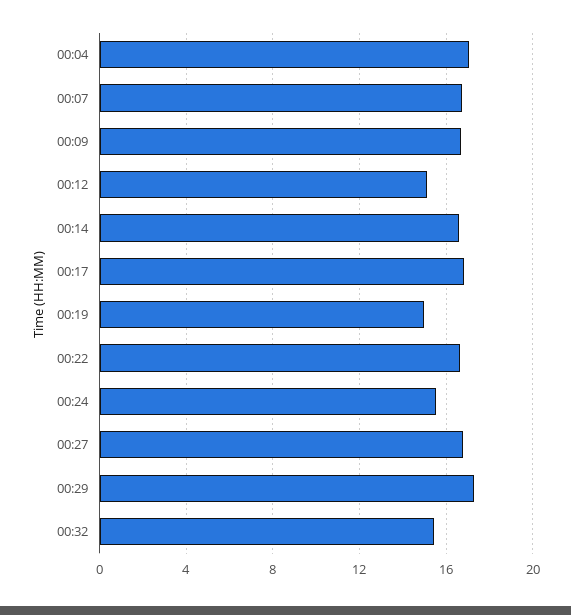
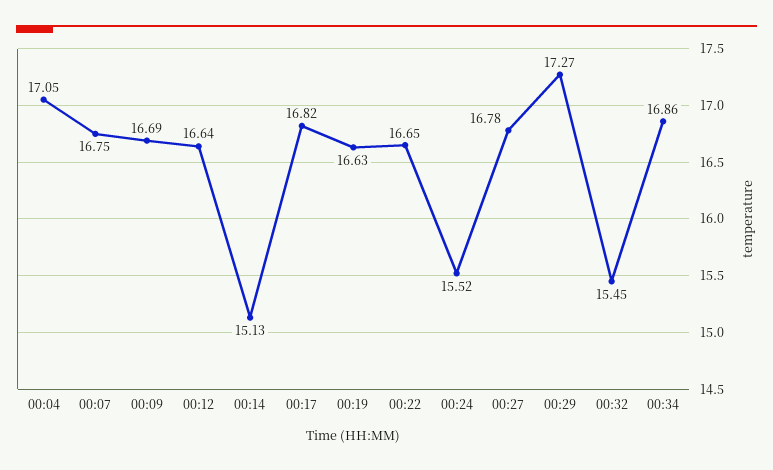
00:12: 15 -> 16.64
00:14: 16.5 -> 15.13
00:19: 15 -> 16.63
00:34: none -> 16.86

